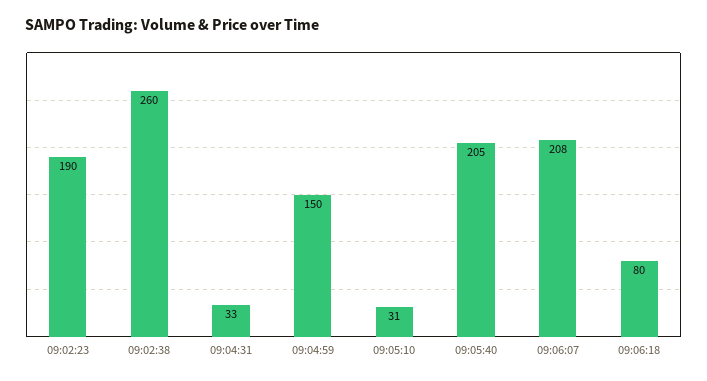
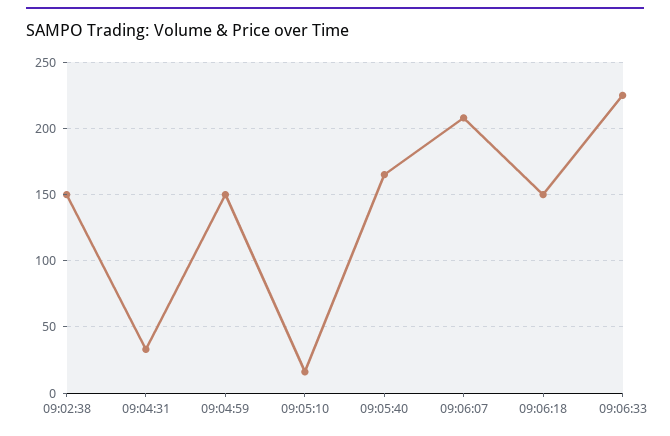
09:02:23: 190 -> none
09:02:38: 260 -> 150
09:05:10: 31 -> 15
09:05:40: 205 -> 165
09:06:18: 80 -> 150
09:06:33: none -> 225

